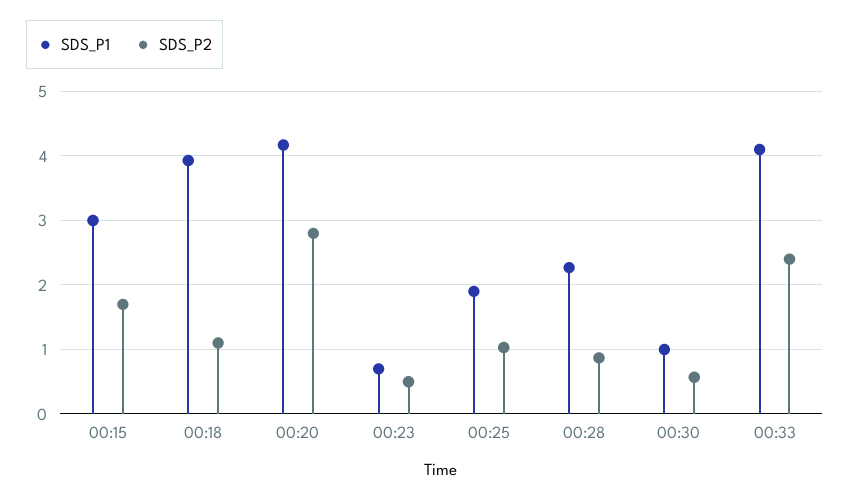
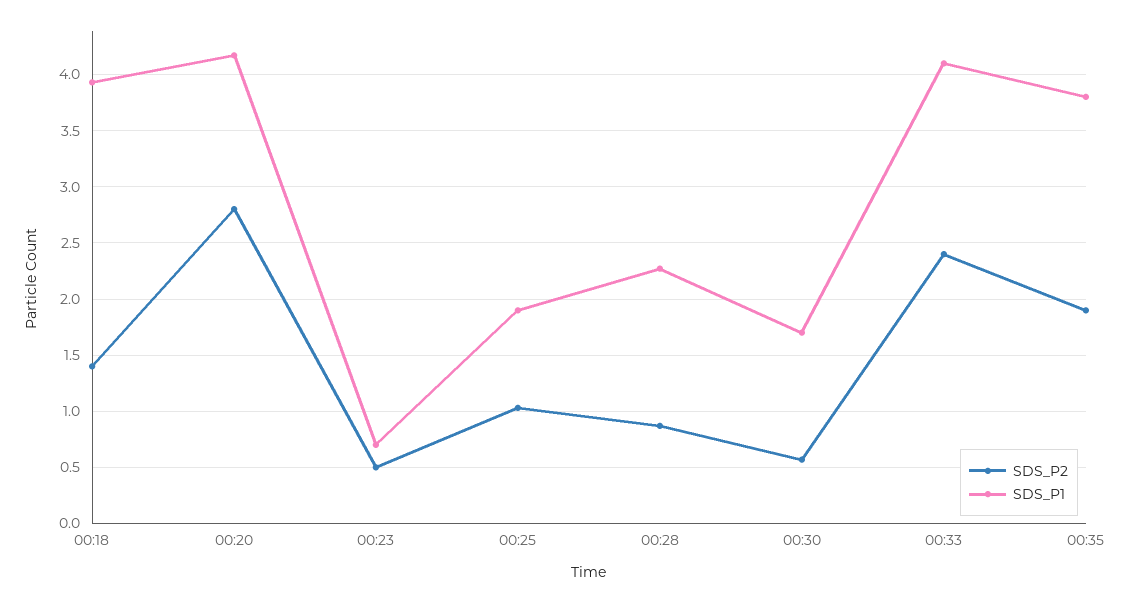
SDS_P1, 00:15: 3 -> none
SDS_P2, 00:15: 1.7 -> none
SDS_P2, 00:18: 1.1 -> 1.4
SDS_P1, 00:30: 1 -> 1.7
SDS_P2, 00:35: none -> 1.9
SDS_P1, 00:35: none -> 3.8

